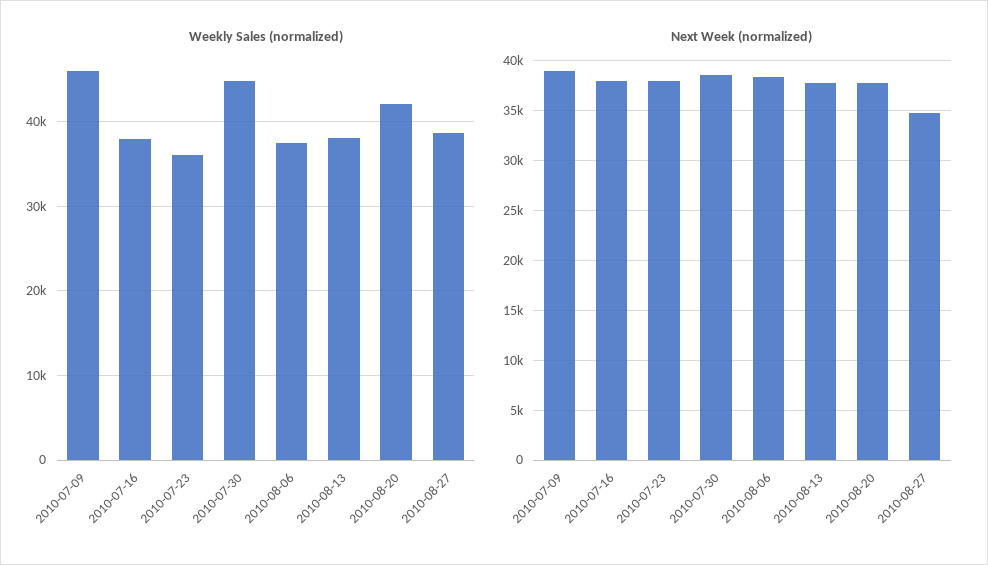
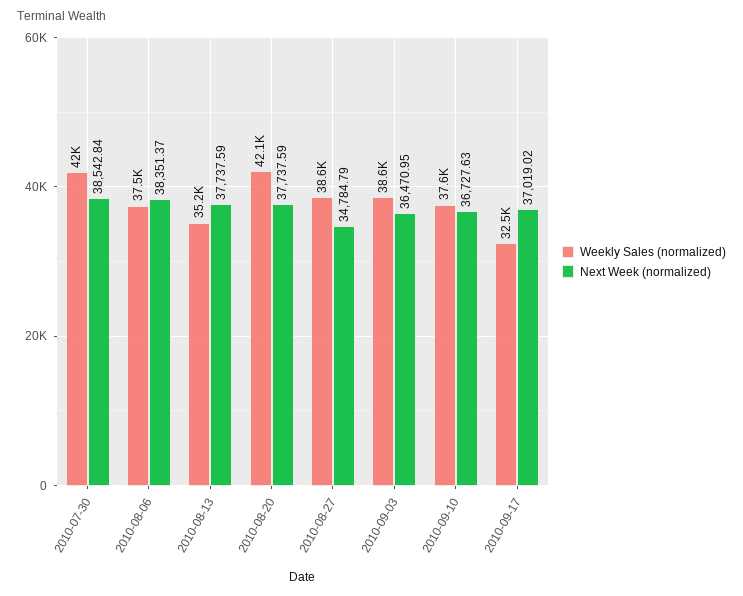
Weekly Sales (normalized), 2010-07-09: 46000 -> none
Weekly Sales (normalized), 2010-07-16: 38000 -> none
Weekly Sales (normalized), 2010-07-23: 36000 -> none
Weekly Sales (normalized), 2010-07-30: 45000 -> 42000
Weekly Sales (normalized), 2010-08-13: 38000 -> 35200
Next Week (normalized), 2010-07-09: 39000 -> none
Next Week (normalized), 2010-07-16: 38000 -> none
Next Week (normalized), 2010-07-23: 38000 -> none
Weekly Sales (normalized), 2010-09-03: none -> 38600
Next Week (normalized), 2010-09-03: none -> 36470.95
Weekly Sales (normalized), 2010-09-10: none -> 37600
Next Week (normalized), 2010-09-10: none -> 36727.63
Weekly Sales (normalized), 2010-09-17: none -> 32500
Next Week (normalized), 2010-09-17: none -> 37019.02

